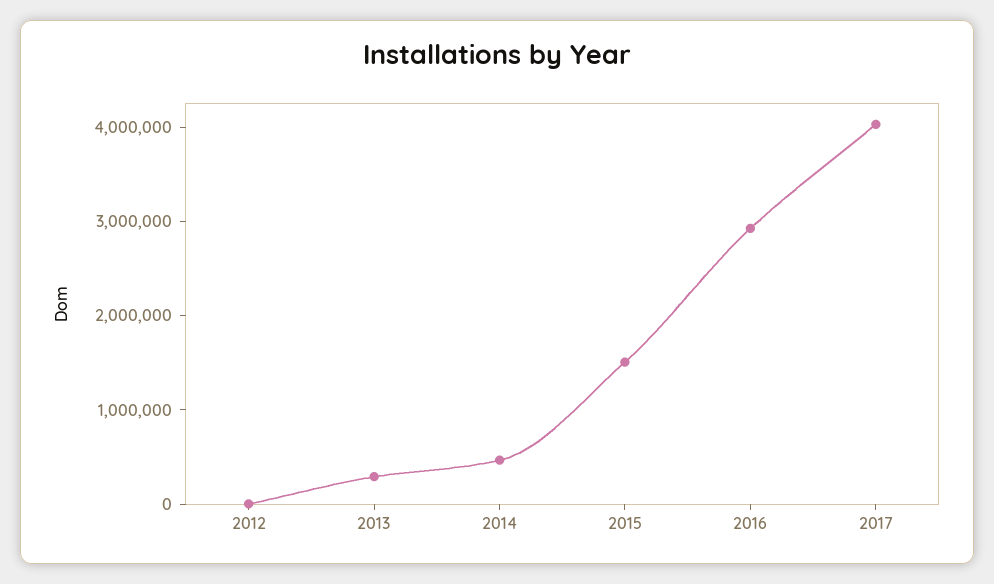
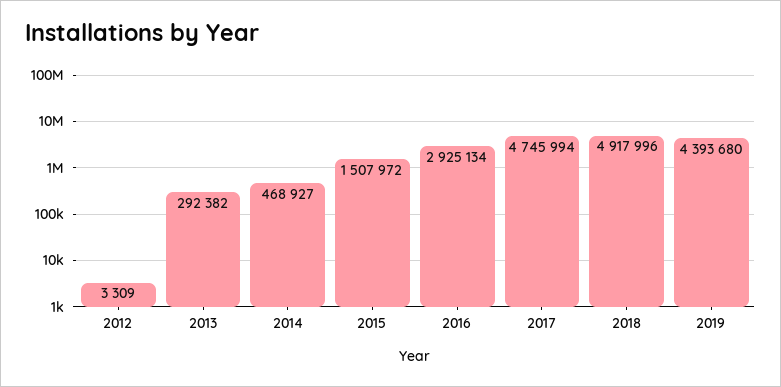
2017: 4000000 -> 4745994
2018: none -> 4917996
2019: none -> 4393680

